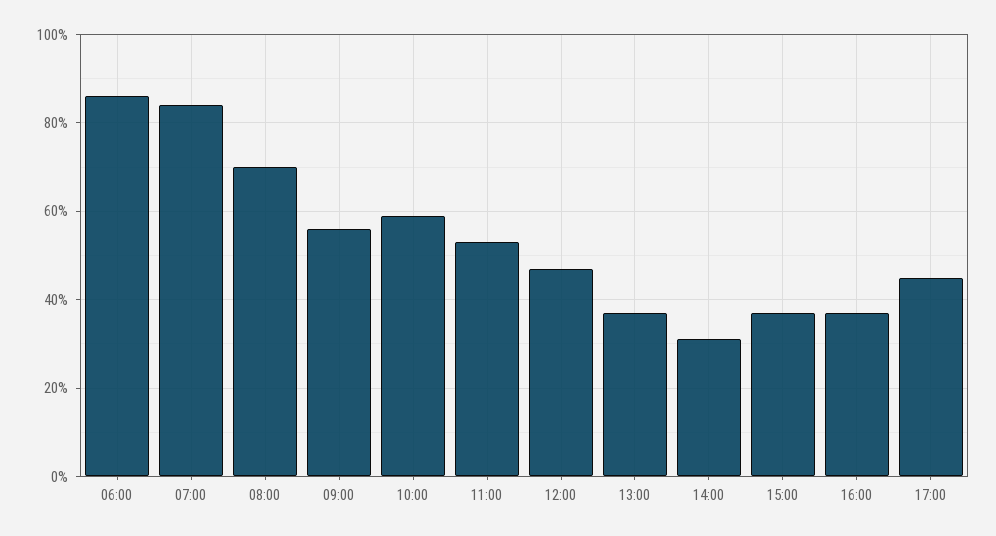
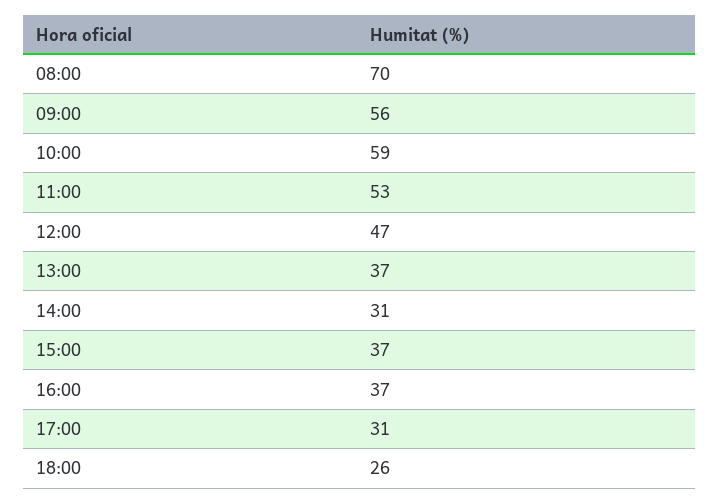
06:00: 85 -> none
07:00: 85 -> none
17:00: 45 -> 31
18:00: none -> 26

